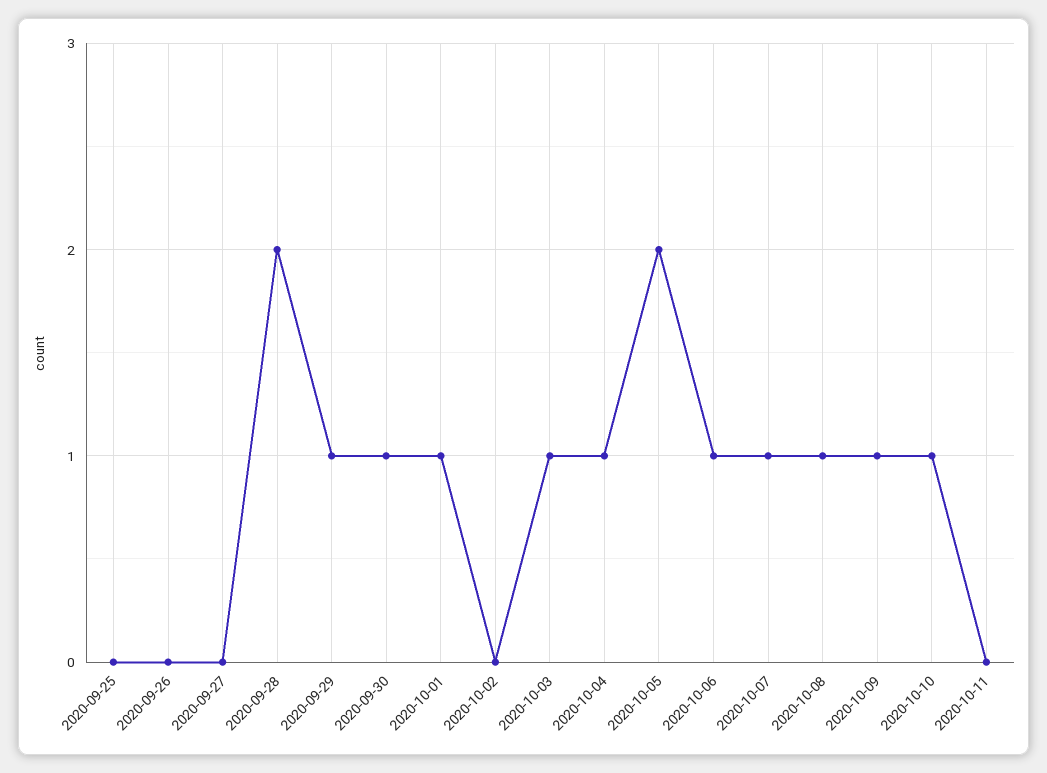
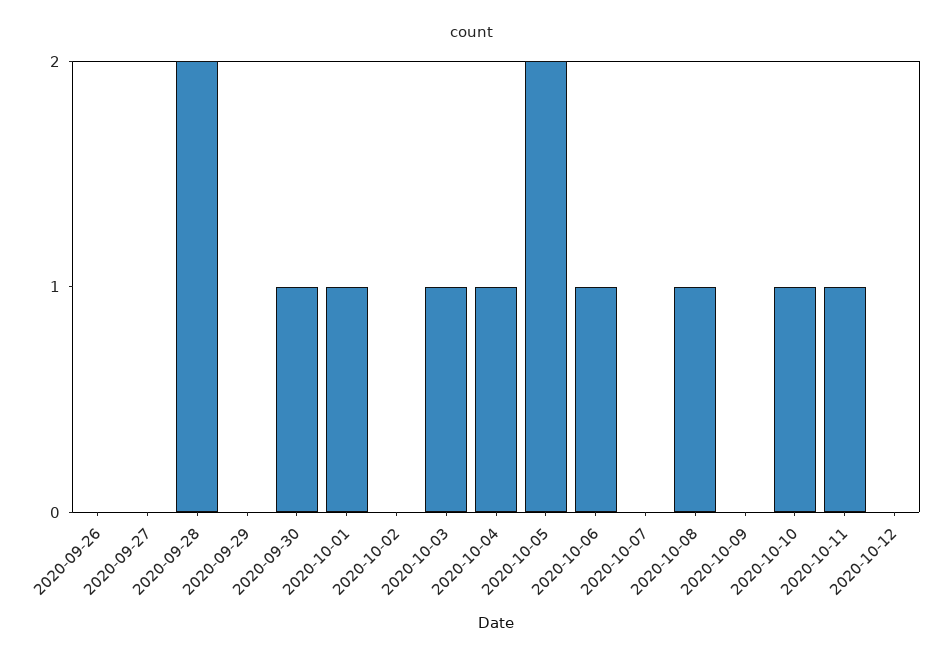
2020-09-25: 0 -> none
2020-09-29: 1 -> 0
2020-10-07: 1 -> 0
2020-10-09: 1 -> 0
2020-10-11: 0 -> 1
2020-10-12: none -> 0

